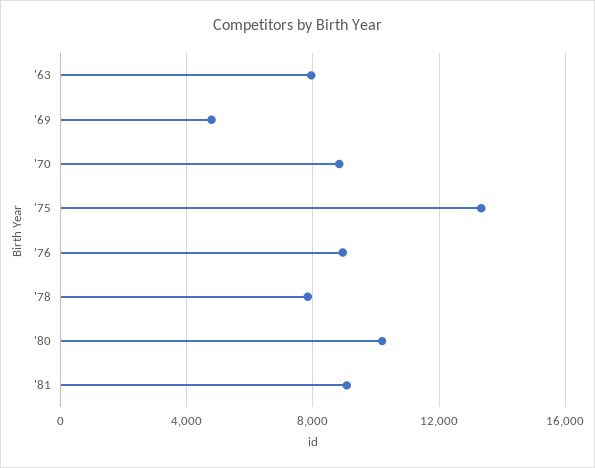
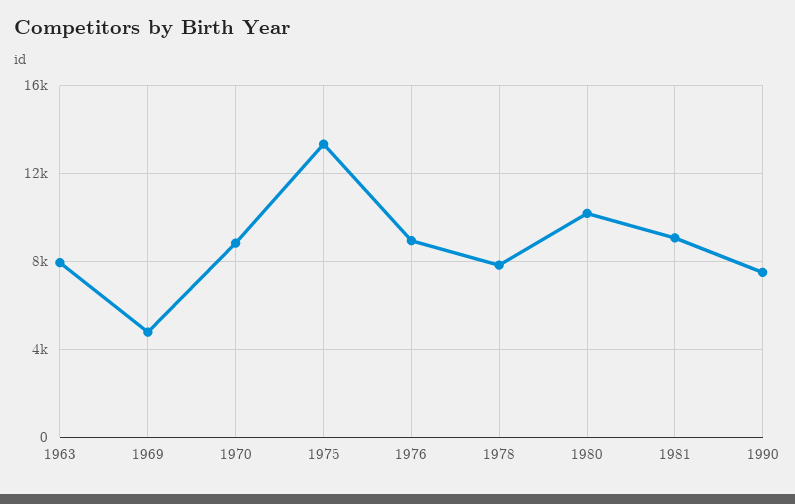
1990: none -> 7500

